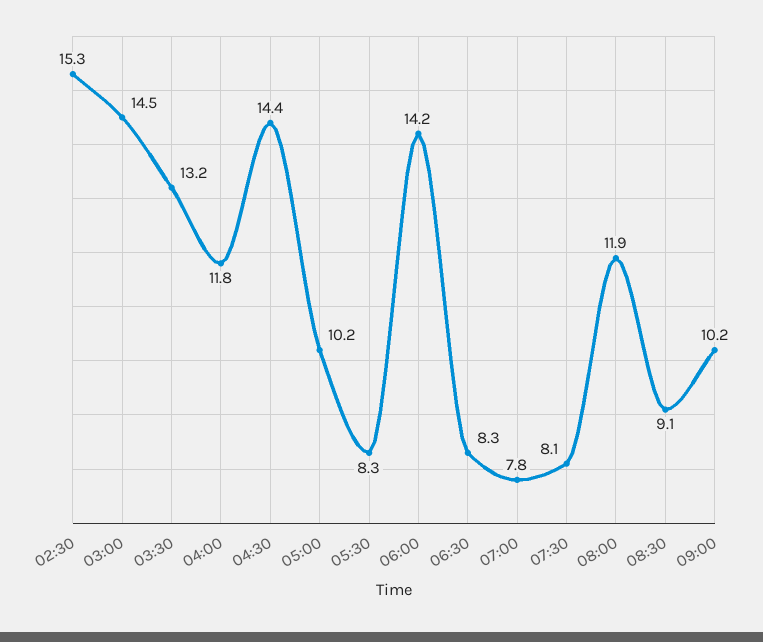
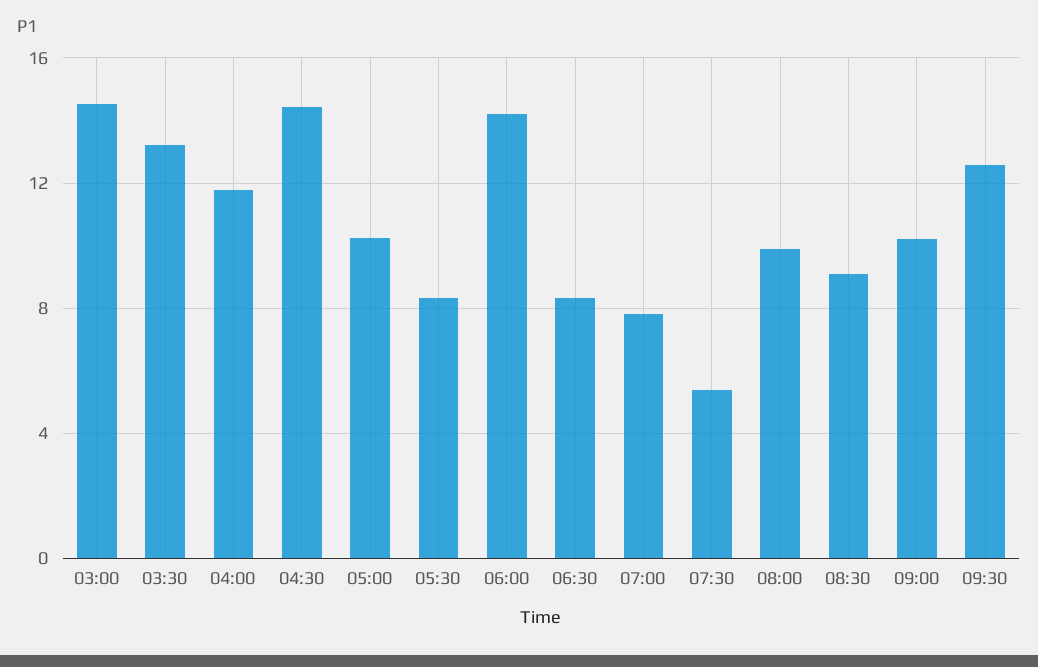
02:30: 15.3 -> none
07:30: 8.1 -> 5.5
08:00: 11.9 -> 10
09:30: none -> 12.5

